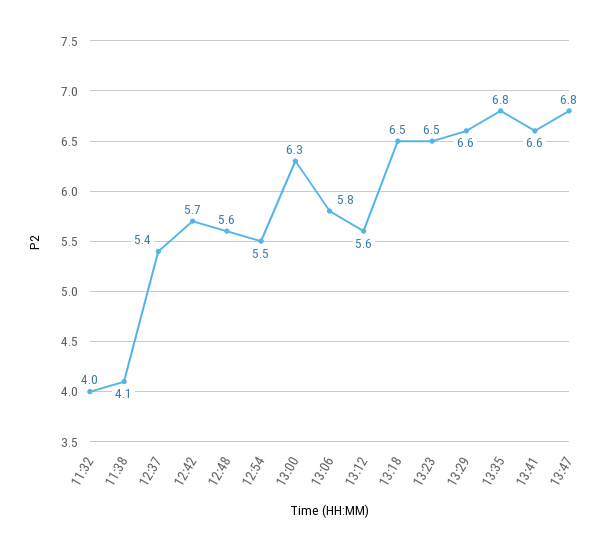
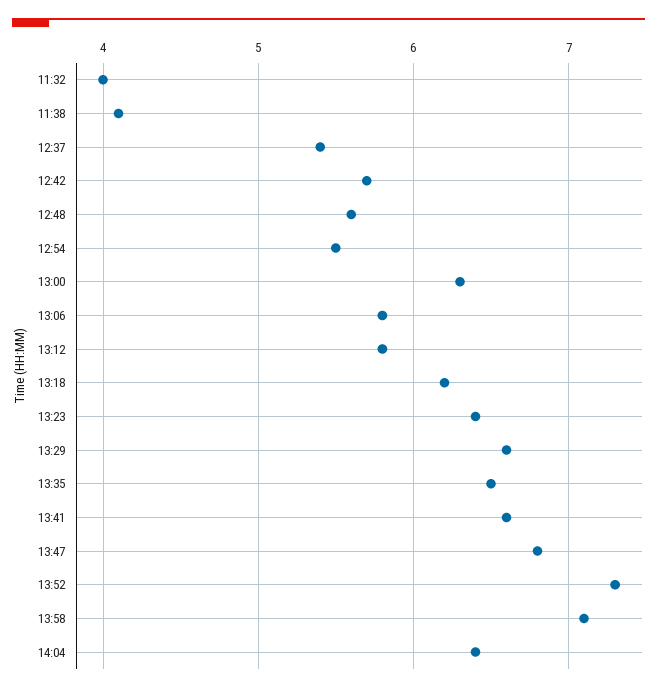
13:12: 5.6 -> 5.8
13:18: 6.5 -> 6.2
13:23: 6.5 -> 6.4
13:35: 6.8 -> 6.5
13:52: none -> 7.3
13:58: none -> 7.1
14:04: none -> 6.4

